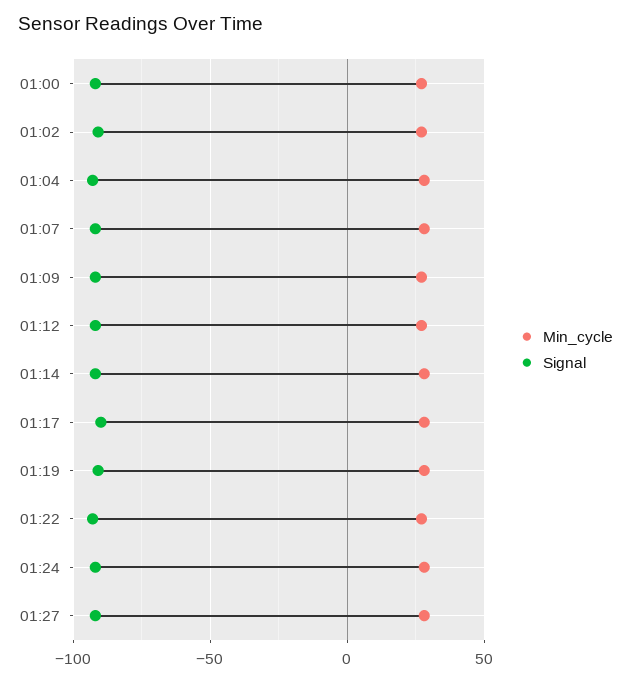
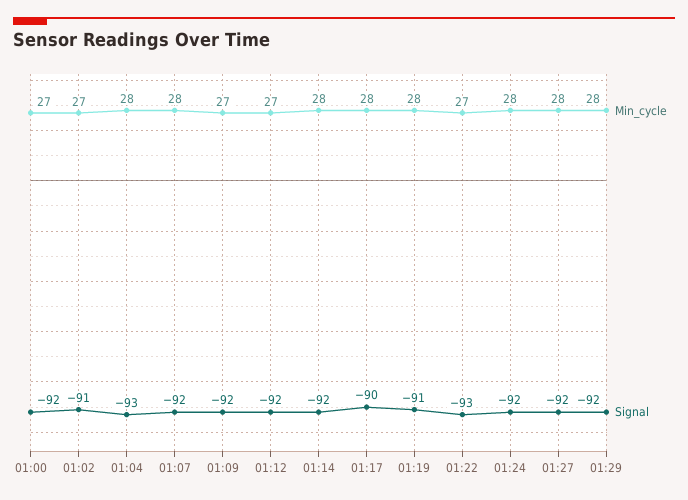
Min_cycle, 01:29: none -> 28
Signal, 01:29: none -> -92

